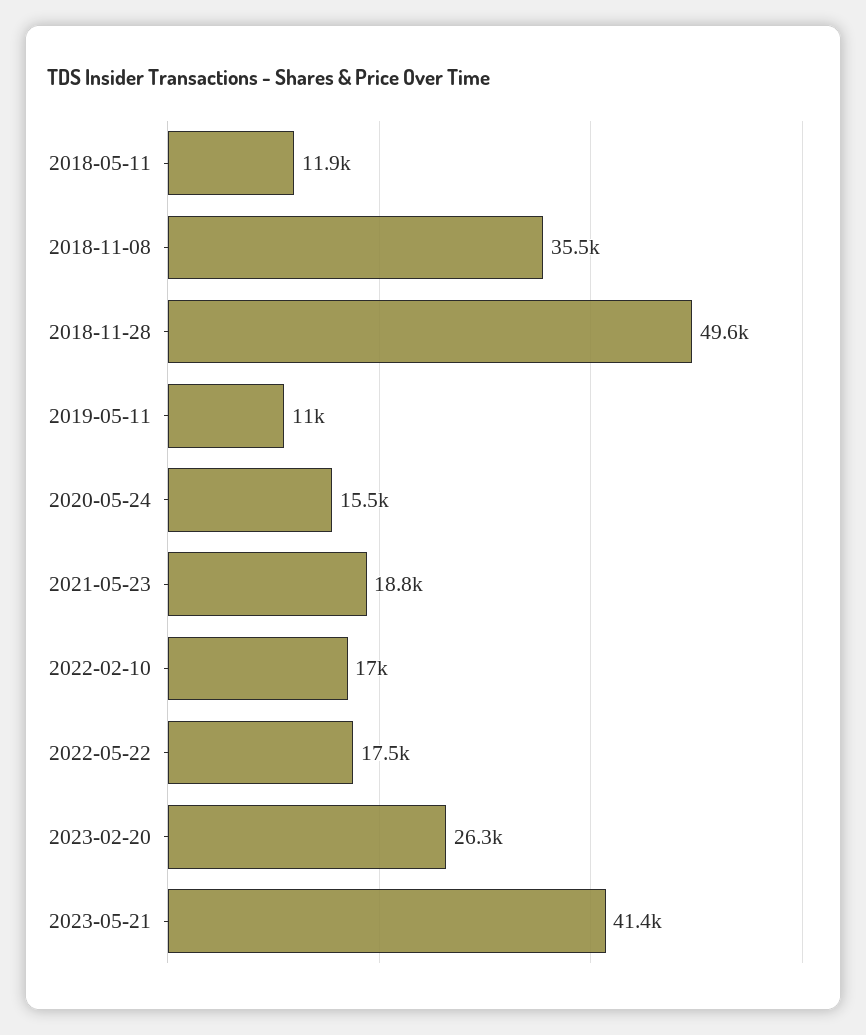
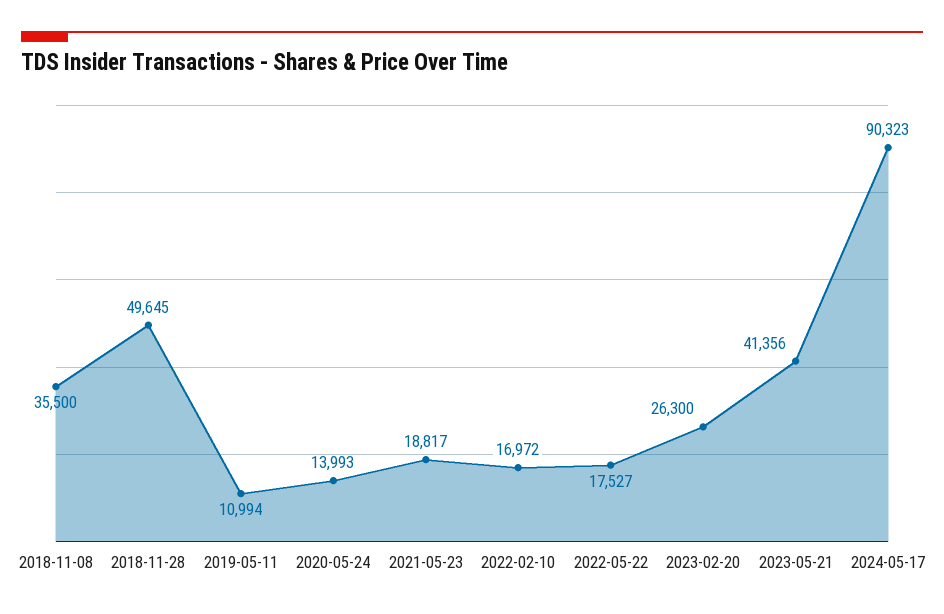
2018-05-11: 11900 -> none
2020-05-24: 15500 -> 13993
2024-05-17: none -> 90323

